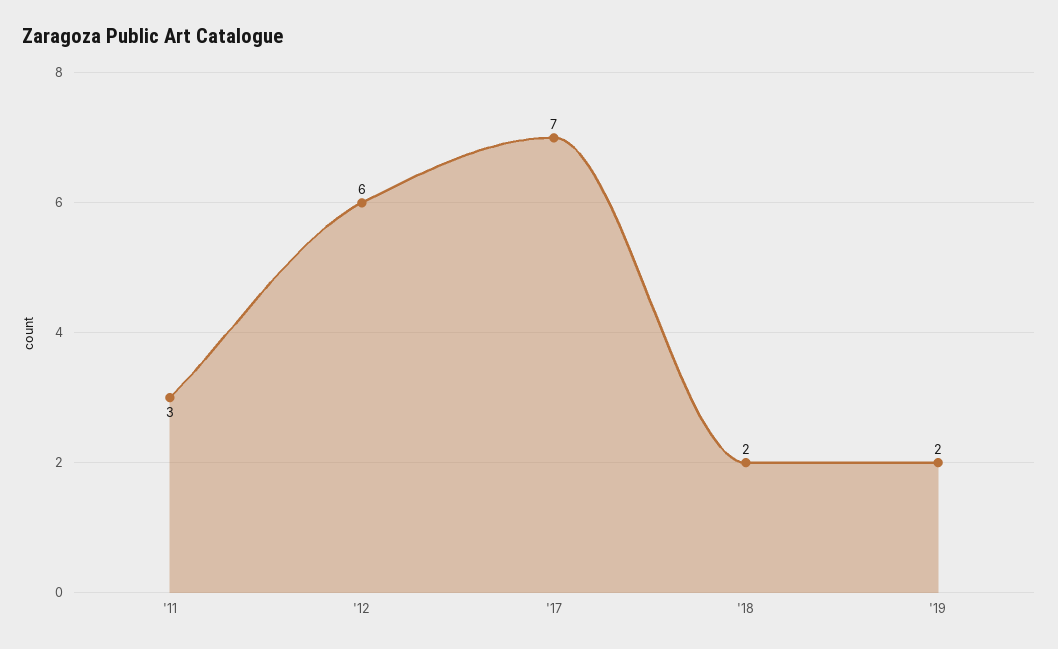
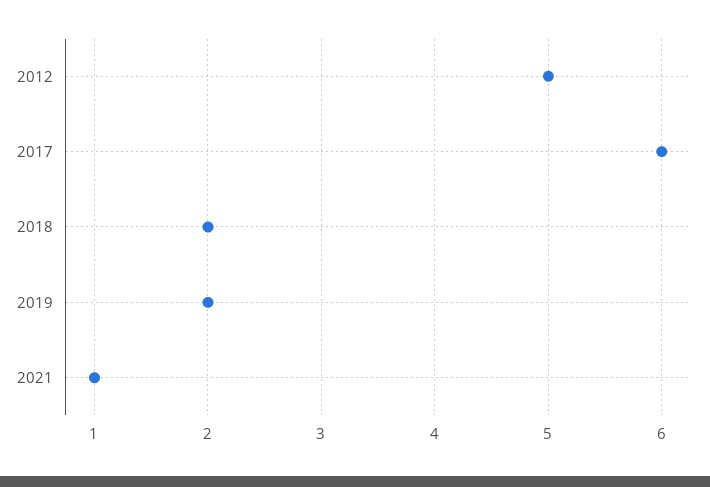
'11: 3 -> none
'12: 6 -> 5
'17: 7 -> 6
2021: none -> 1

